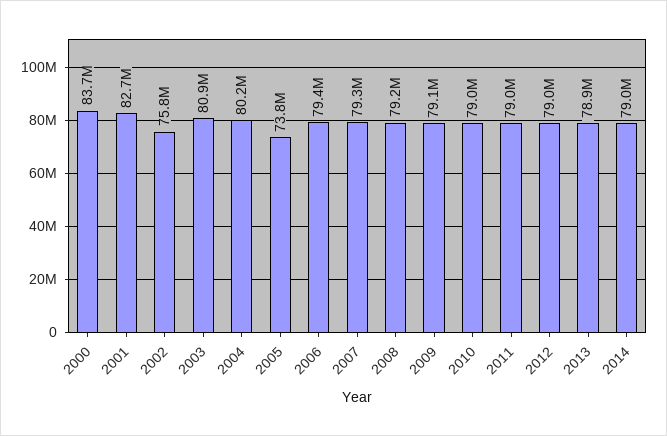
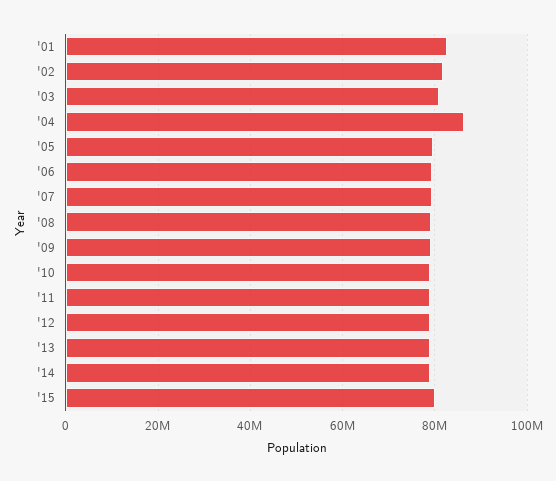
2000: 83700000 -> none
2002: 75800000 -> 82000000
2004: 80200000 -> 86000000
2005: 73800000 -> 80000000
'15: none -> 80000000

